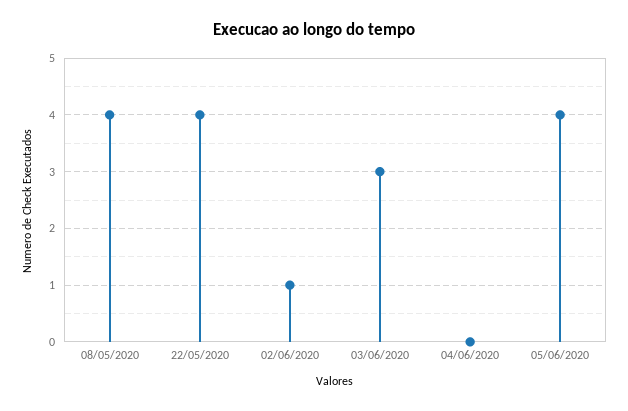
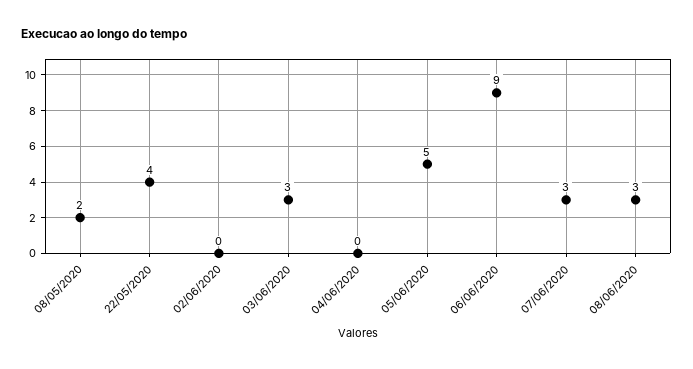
08/05/2020: 4 -> 2
02/06/2020: 1 -> 0
05/06/2020: 4 -> 5
06/06/2020: none -> 9
07/06/2020: none -> 3
08/06/2020: none -> 3

